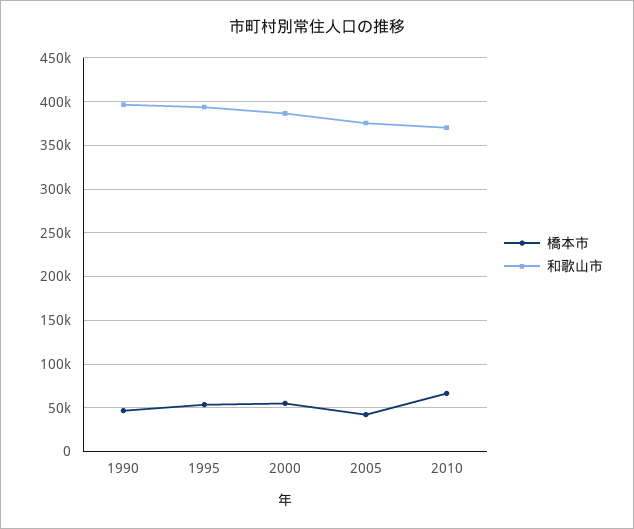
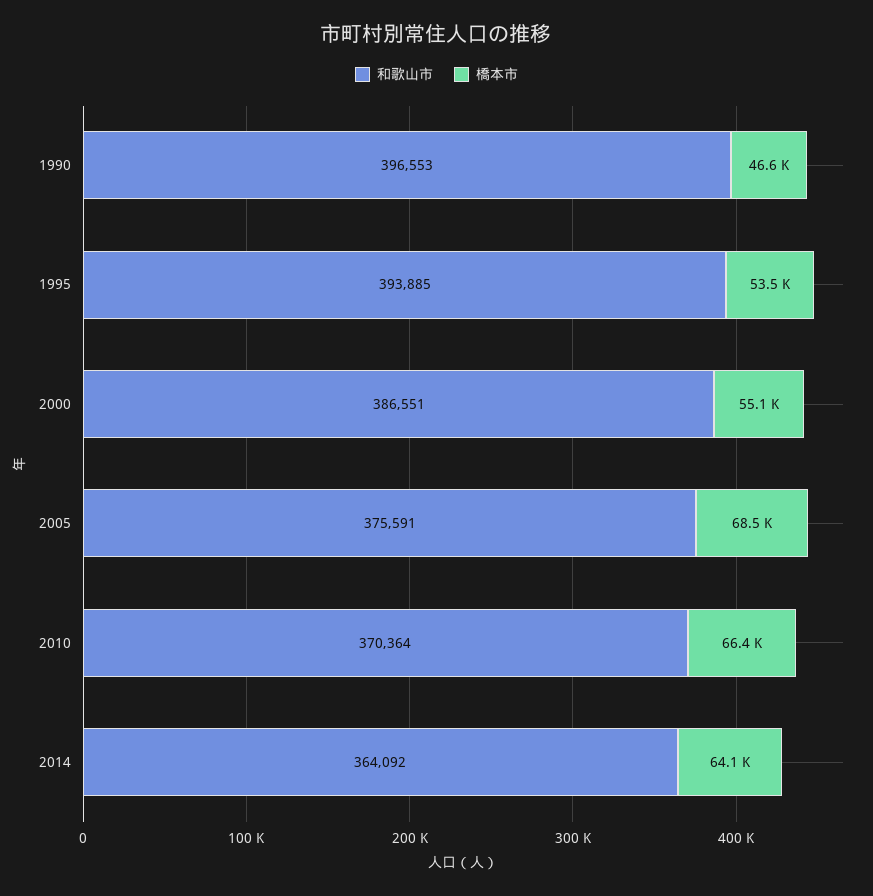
橋本市, 2005: 40000 -> 68500
和歌山市, 2014: none -> 364092
橋本市, 2014: none -> 64100

